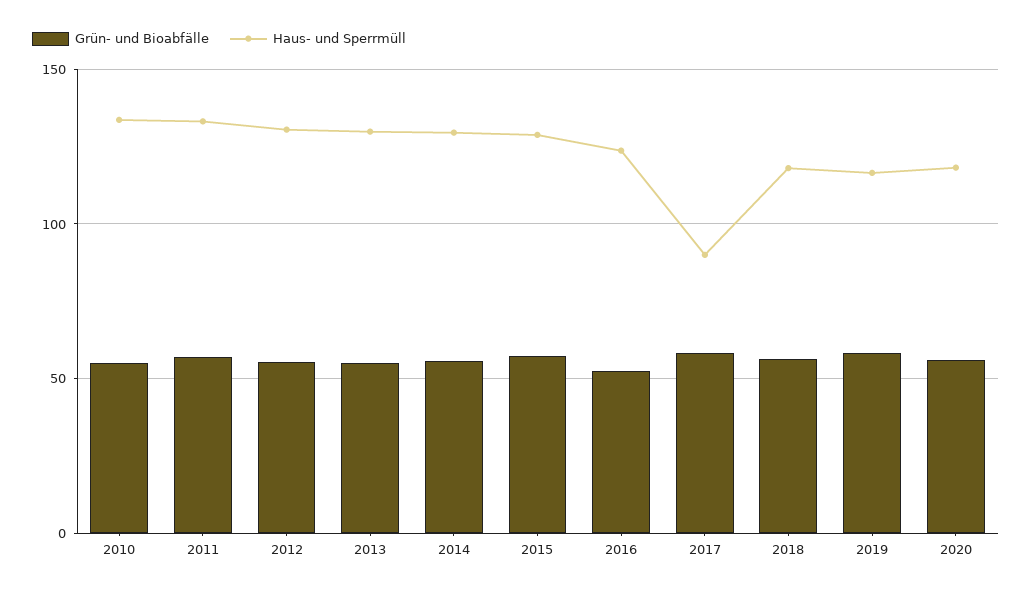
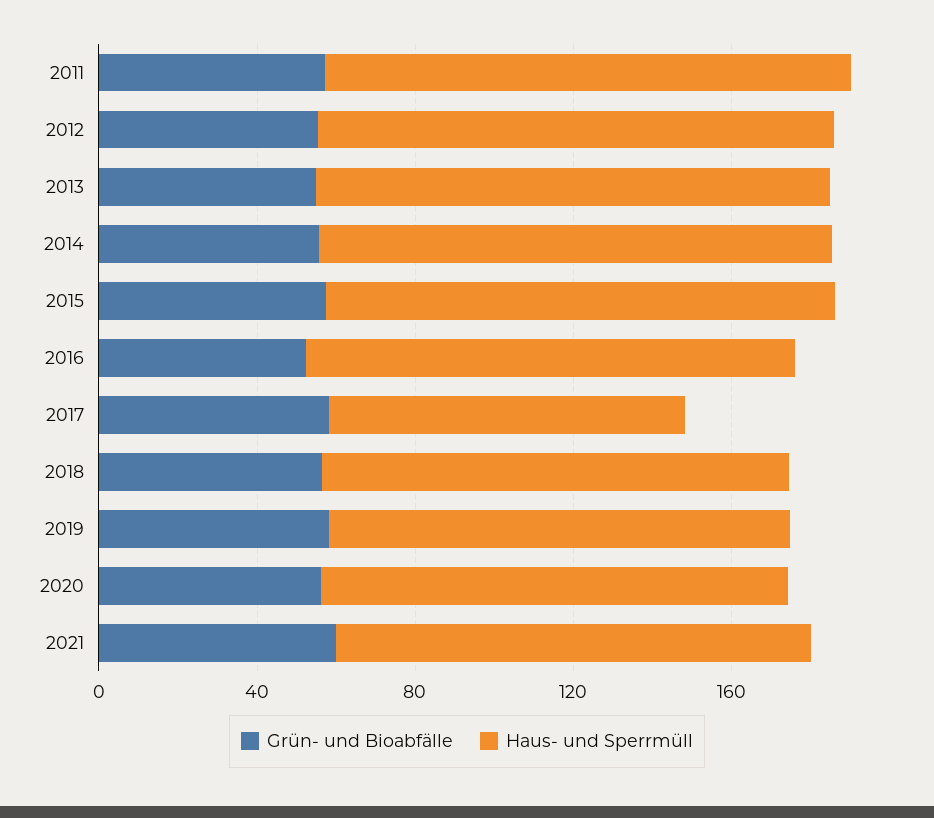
Grün- und Bioabfälle, 2010: 55 -> none
Haus- und Sperrmüll, 2010: 135 -> none
Grün- und Bioabfälle, 2021: none -> 60
Haus- und Sperrmüll, 2021: none -> 120

